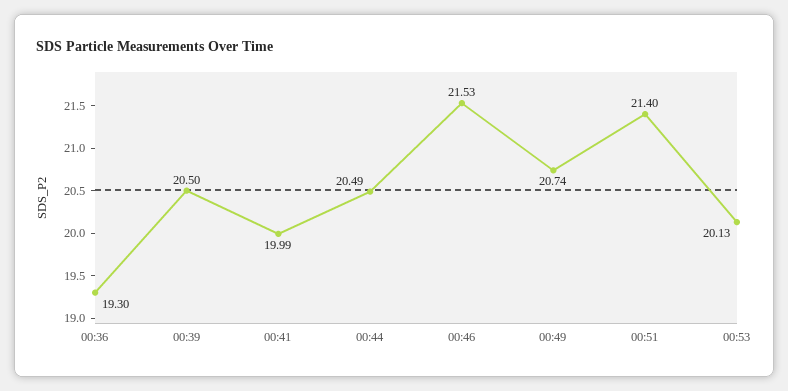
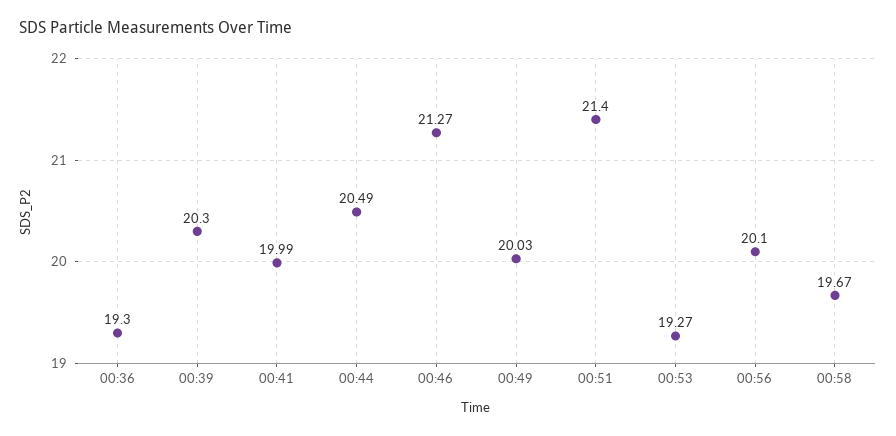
00:39: 20.5 -> 20.3
00:46: 21.53 -> 21.27
00:49: 20.74 -> 20.03
00:53: 20.13 -> 19.27
00:56: none -> 20.1
00:58: none -> 19.67

